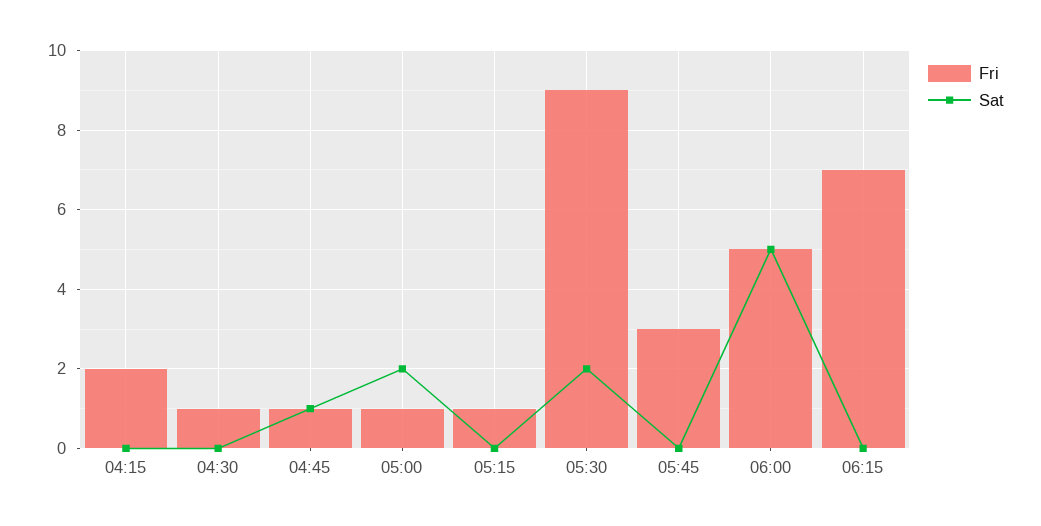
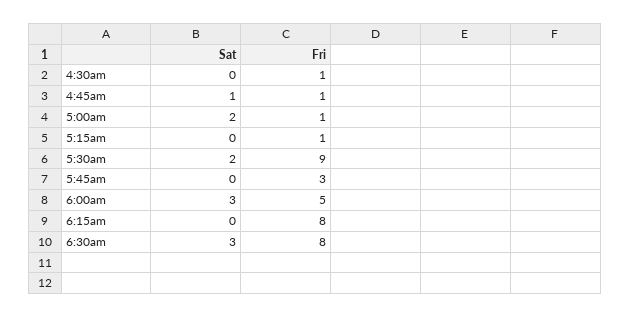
Fri, 04:15: 2 -> none
Sat, 04:15: 0 -> none
Sat, 06:00: 5 -> 3
Fri, 06:15: 7 -> 8
Sat, 6:30am: none -> 3
Fri, 6:30am: none -> 8

